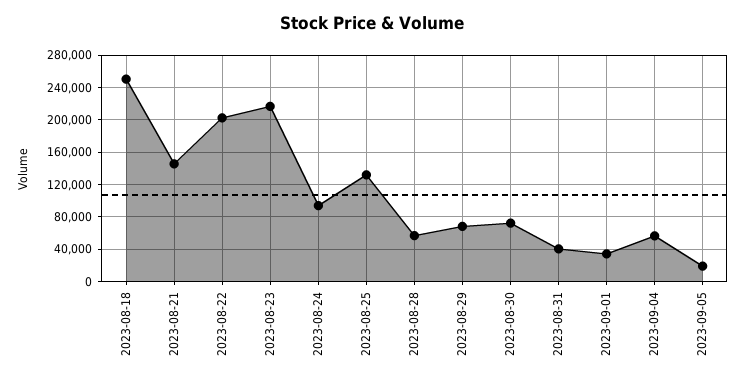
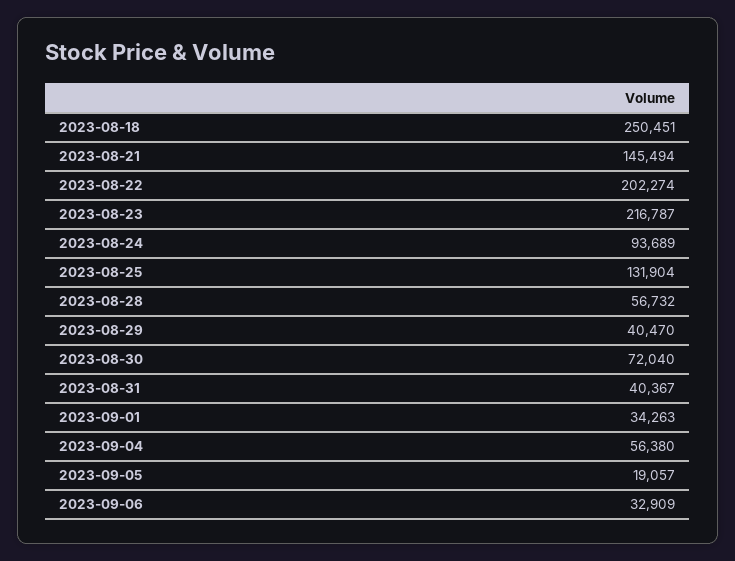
2023-08-29: 70000 -> 40470
2023-09-06: none -> 32909

